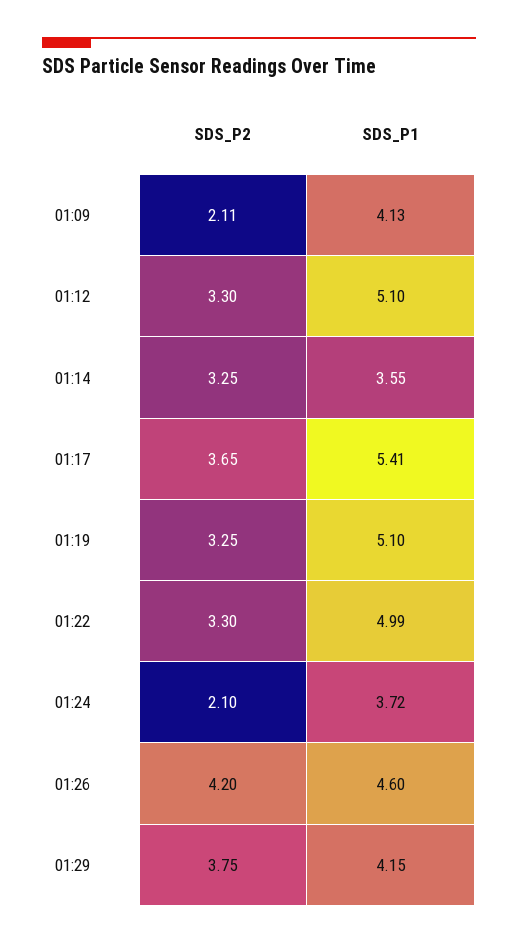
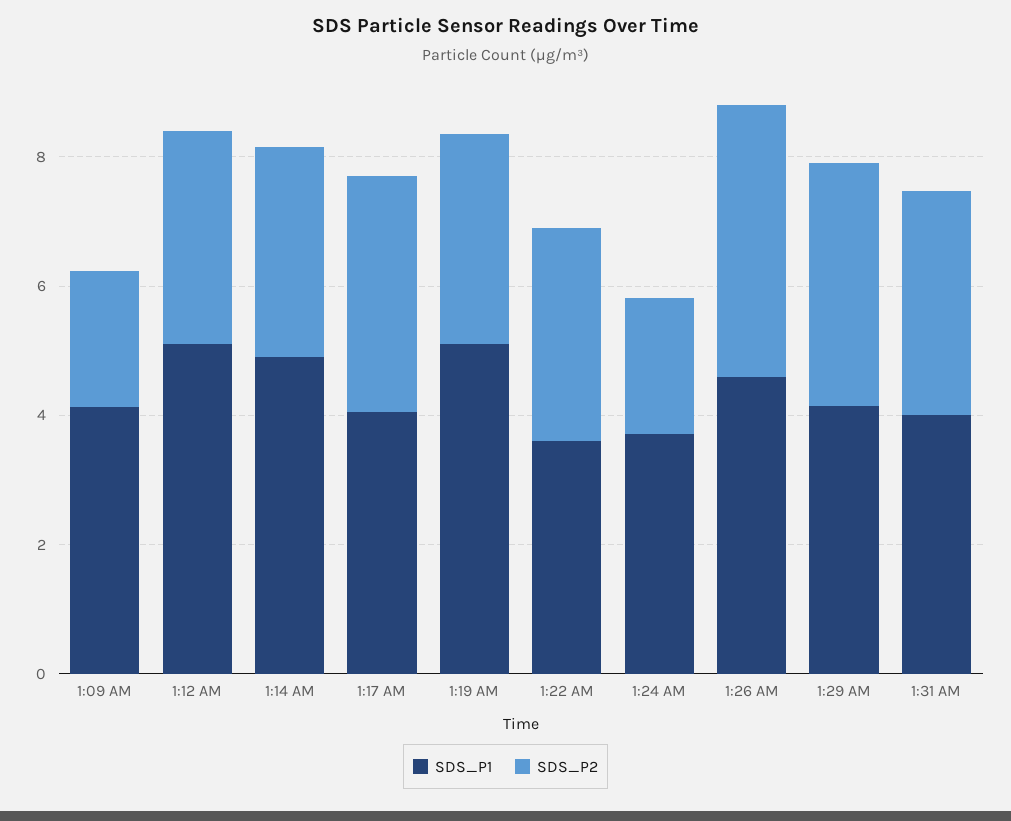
SDS_P1, 01:14: 3.55 -> 5
SDS_P1, 01:17: 5.41 -> 4
SDS_P1, 01:22: 4.99 -> 3.5
SDS_P1, 1:31 AM: none -> 4
SDS_P2, 1:31 AM: none -> 3.5

